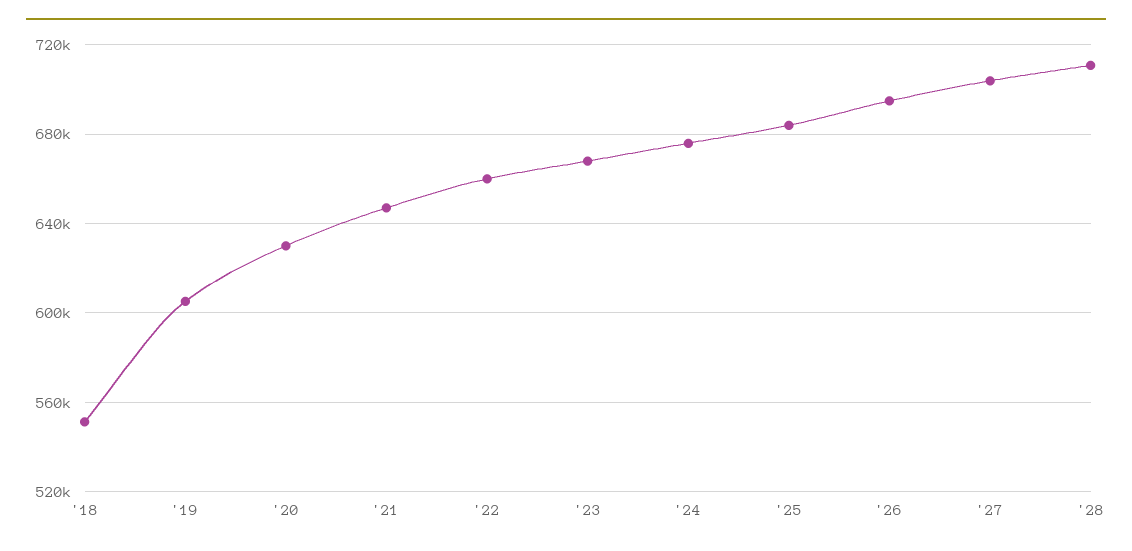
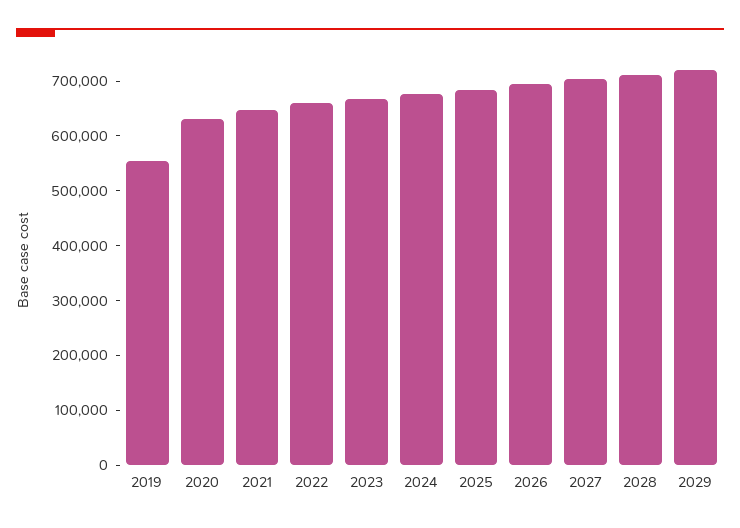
'18: 550000 -> none
'19: 605000 -> 560000
2029: none -> 720000

